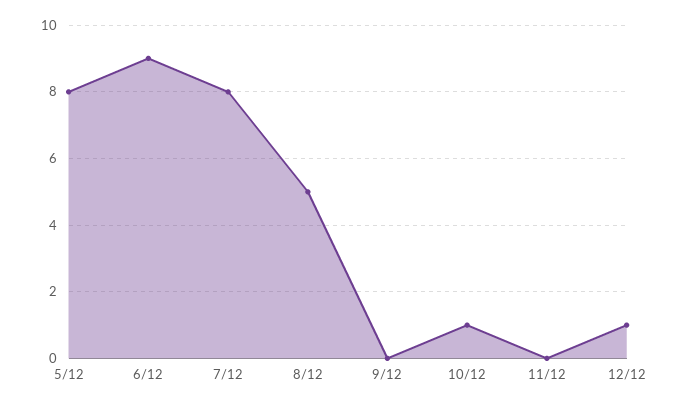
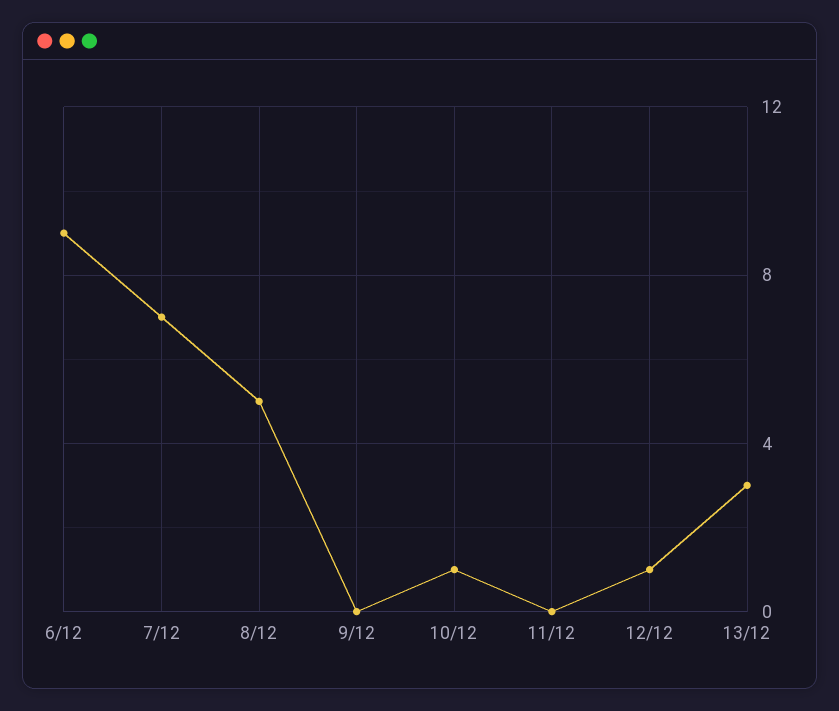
5/12: 8 -> none
7/12: 8 -> 7
13/12: none -> 3

